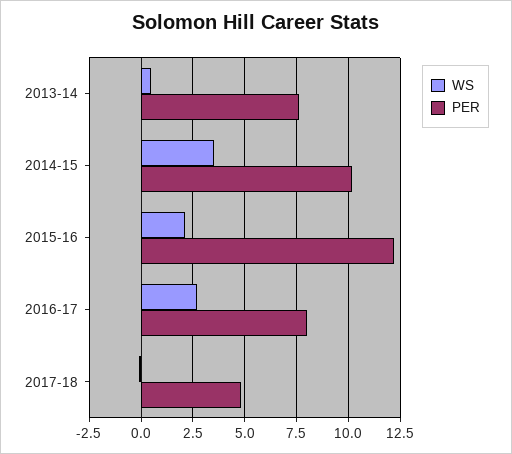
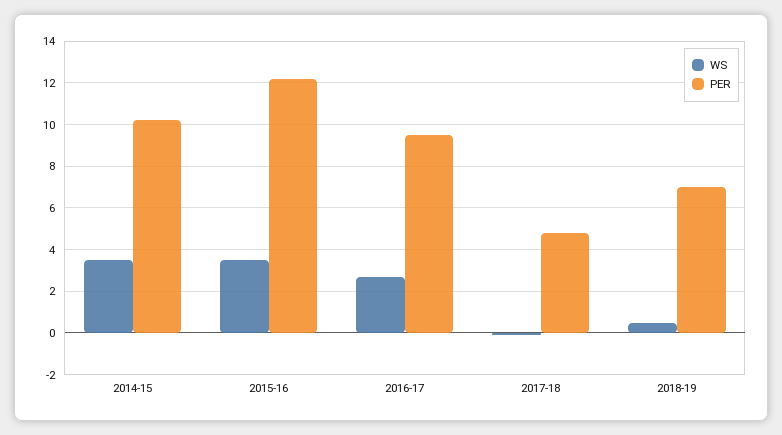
WS, 2013-14: 0.5 -> none
PER, 2013-14: 7.5 -> none
WS, 2015-16: 2 -> 3.5
PER, 2016-17: 8 -> 9.5
WS, 2018-19: none -> 0.5
PER, 2018-19: none -> 7

